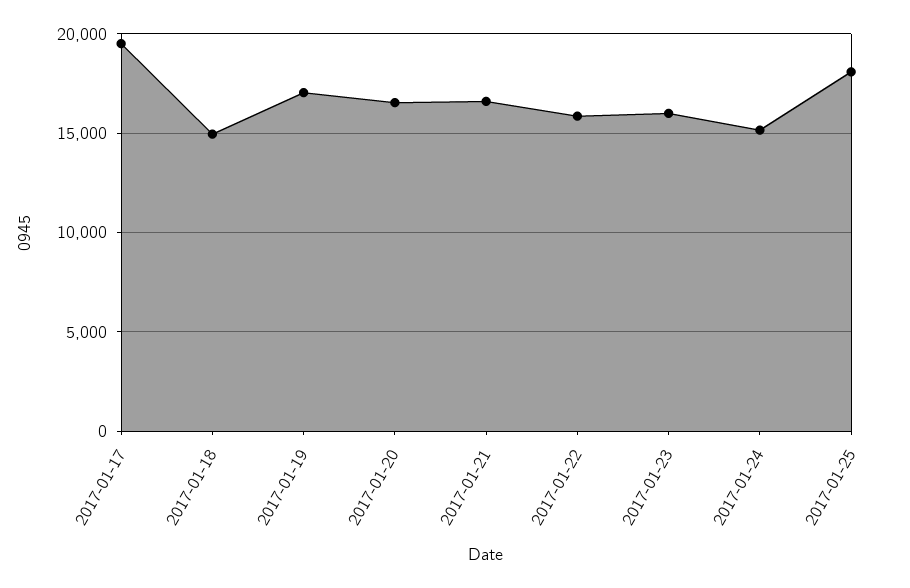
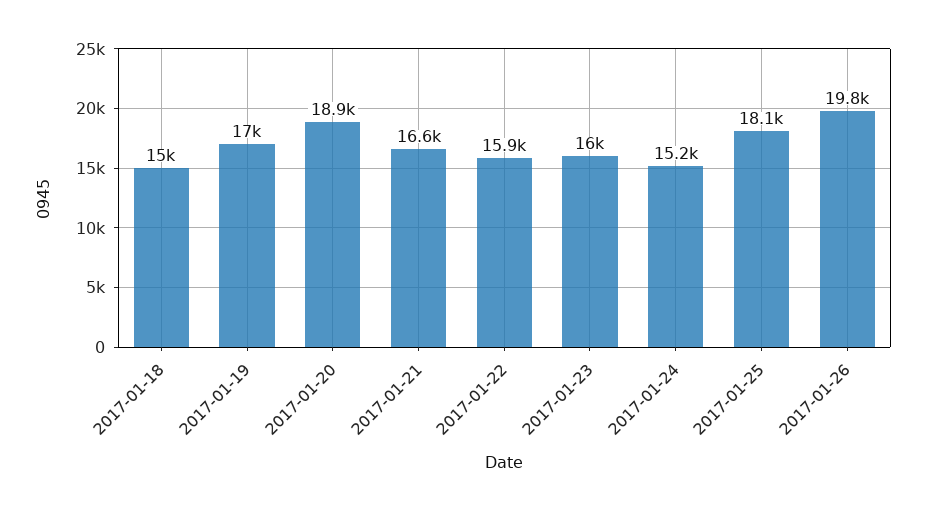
2017-01-17: 19500 -> none
2017-01-20: 16500 -> 18900
2017-01-26: none -> 19800

